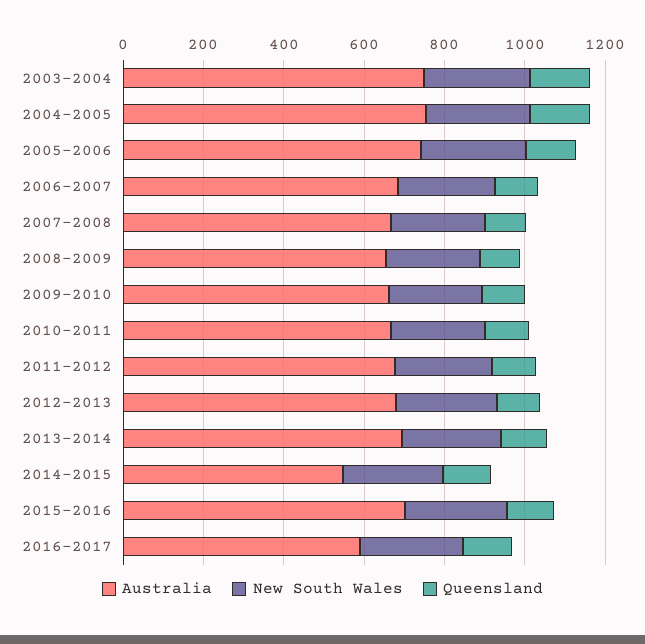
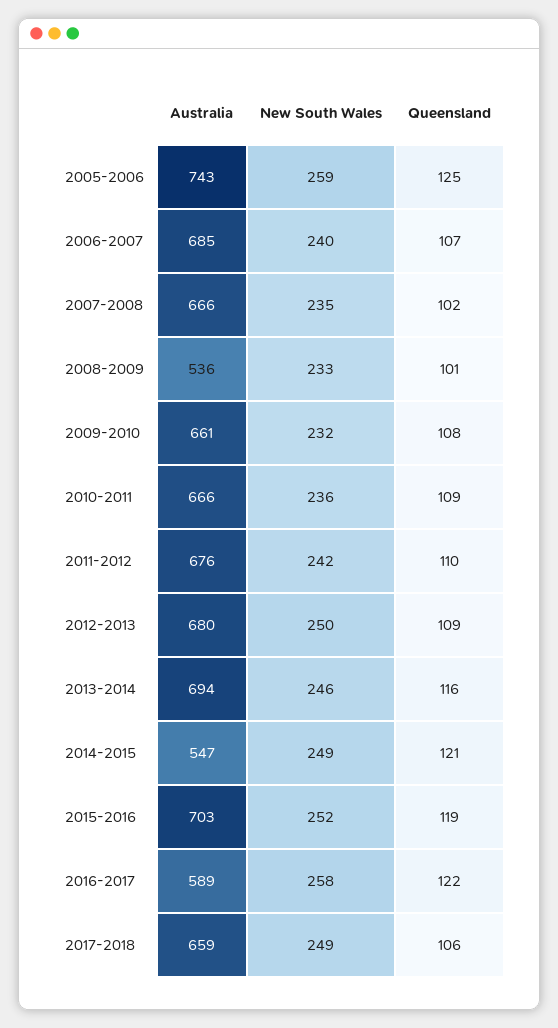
Australia, 2003-2004: 750 -> none
New South Wales, 2003-2004: 250 -> none
Queensland, 2003-2004: 150 -> none
Australia, 2004-2005: 750 -> none
New South Wales, 2004-2005: 250 -> none
Queensland, 2004-2005: 150 -> none
Australia, 2008-2009: 650 -> 536
Australia, 2017-2018: none -> 659
New South Wales, 2017-2018: none -> 249
Queensland, 2017-2018: none -> 106

